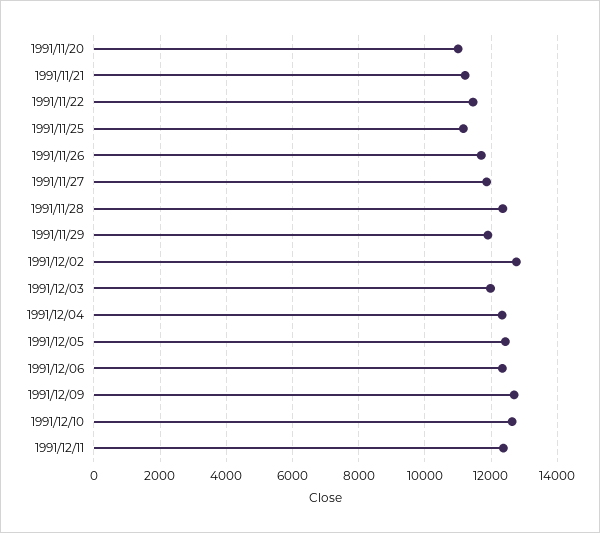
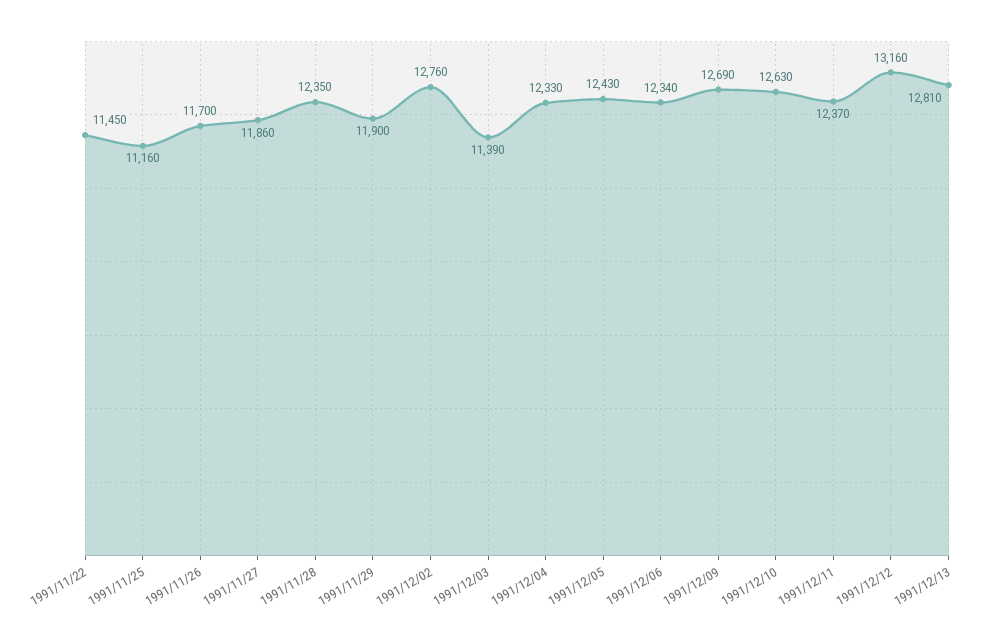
1991/11/20: 11000 -> none
1991/11/21: 11200 -> none
1991/12/03: 12000 -> 11390
1991/12/12: none -> 13160
1991/12/13: none -> 12810

